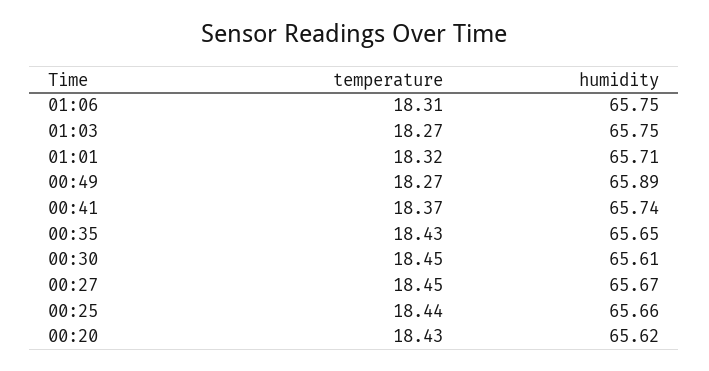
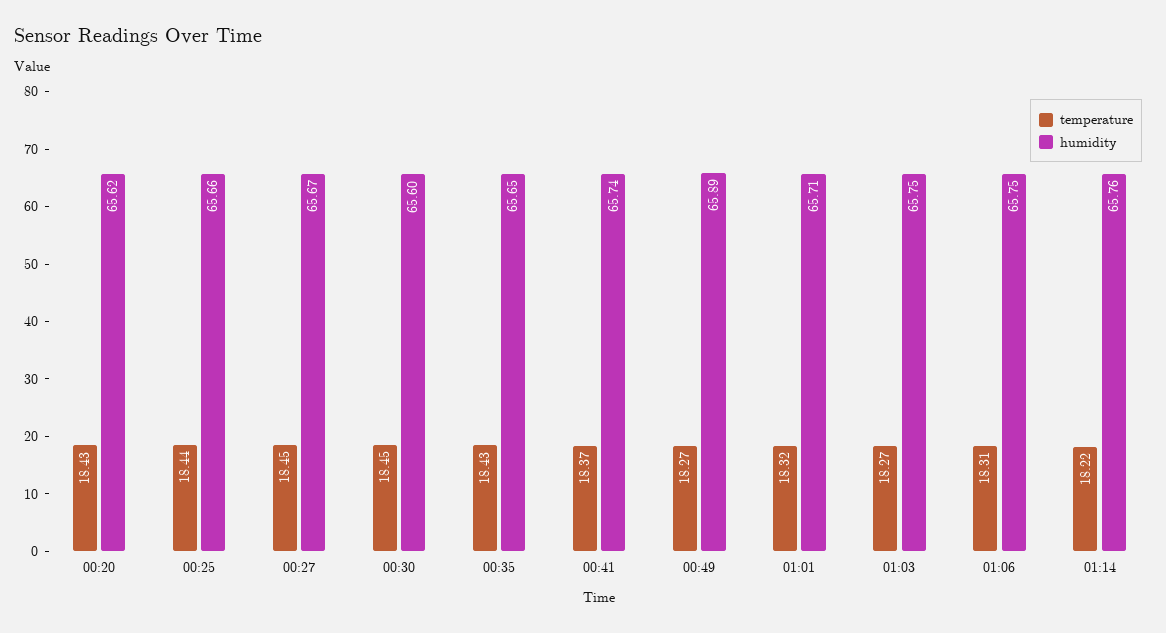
humidity, 00:30: 65.61 -> 65.6
temperature, 01:14: none -> 18.22
humidity, 01:14: none -> 65.76

